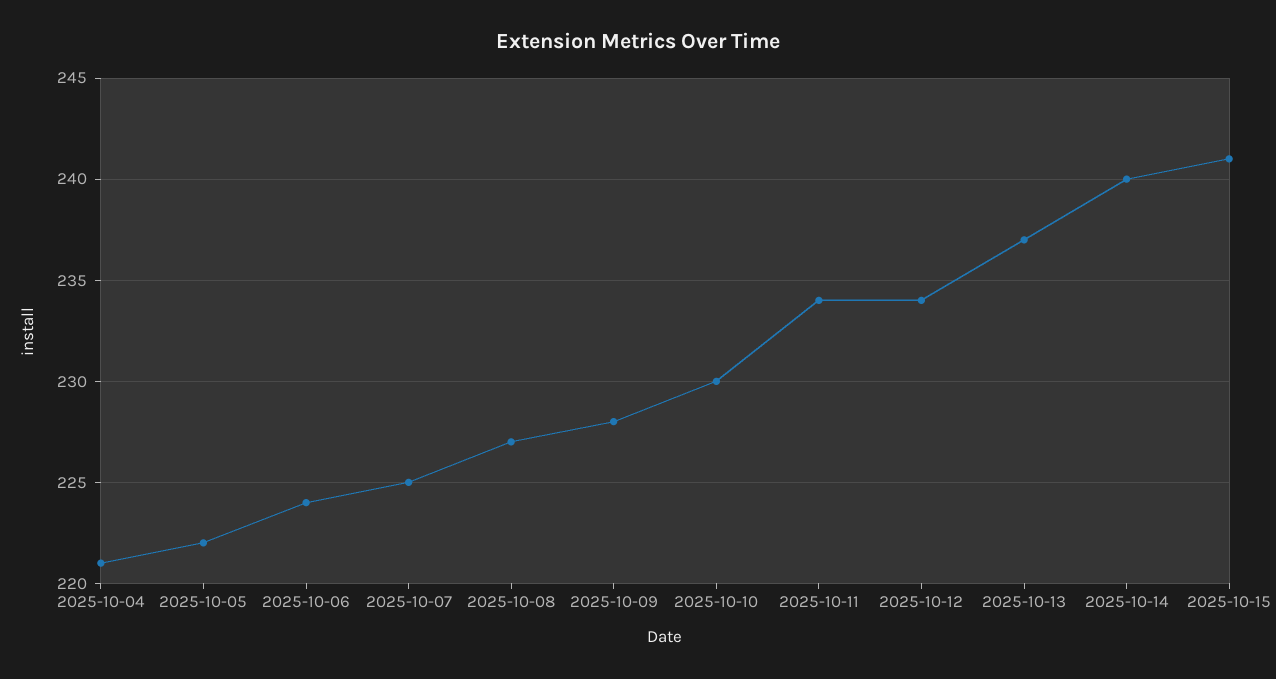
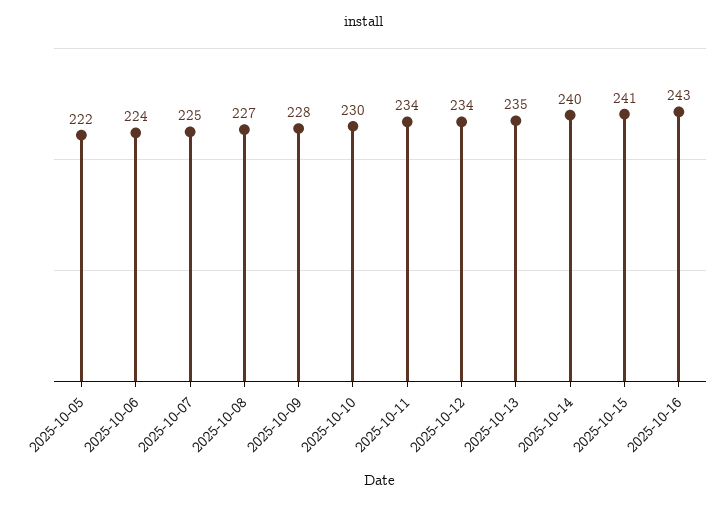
2025-10-04: 221 -> none
2025-10-13: 237 -> 235
2025-10-16: none -> 243

